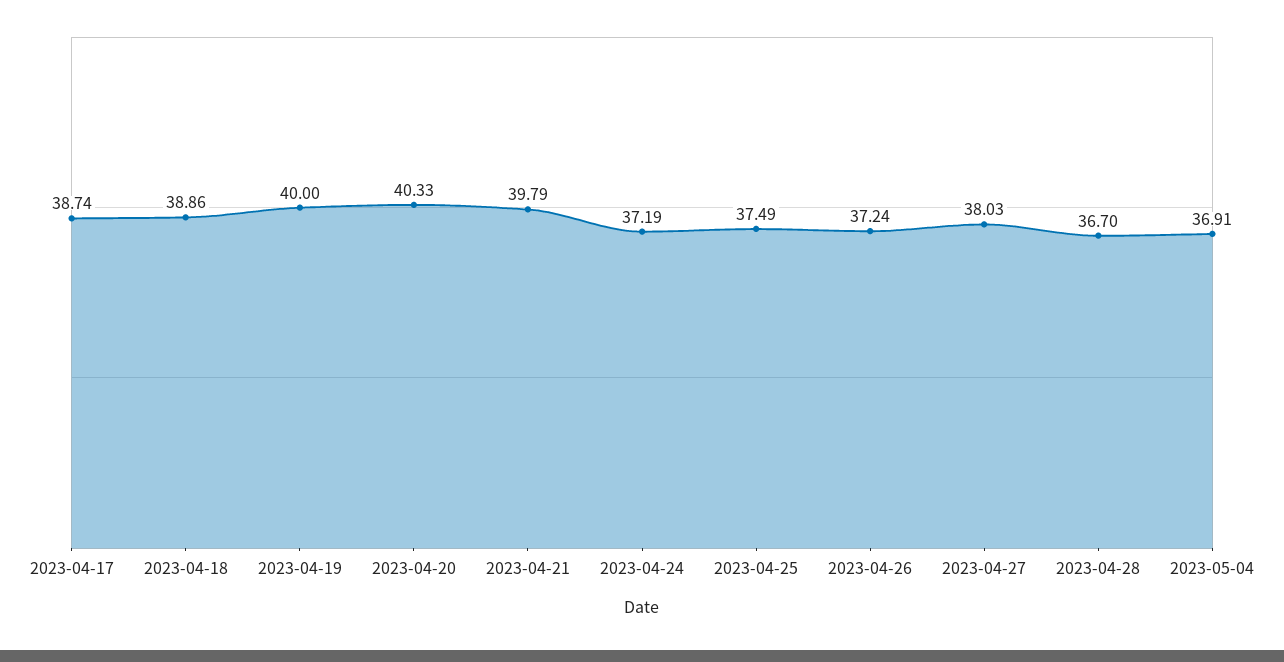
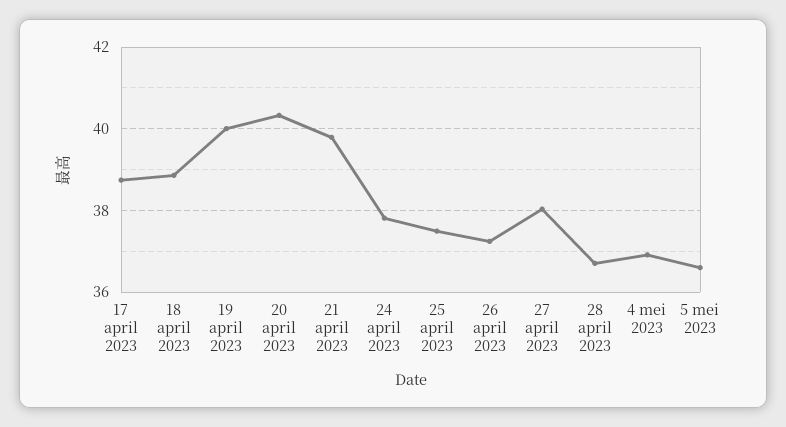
2023-04-24: 37.19 -> 37.8
5 mei 2023: none -> 36.6

